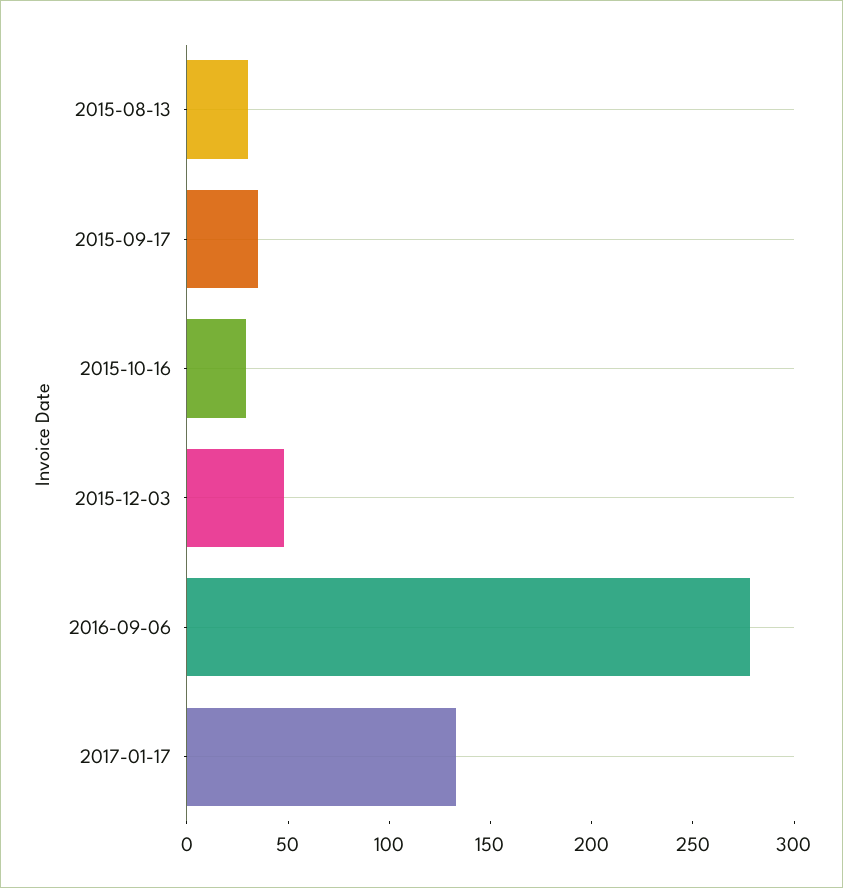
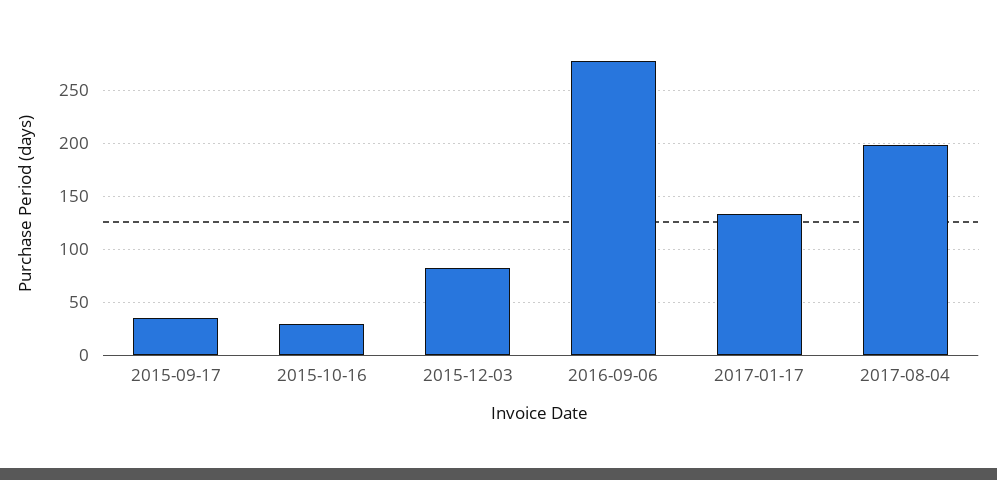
2015-08-13: 30 -> none
2015-12-03: 50 -> 80
2017-08-04: none -> 200

